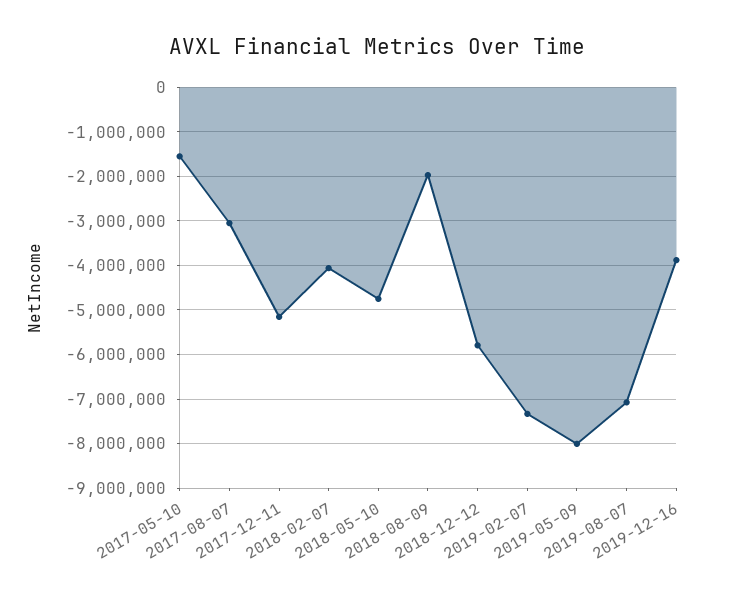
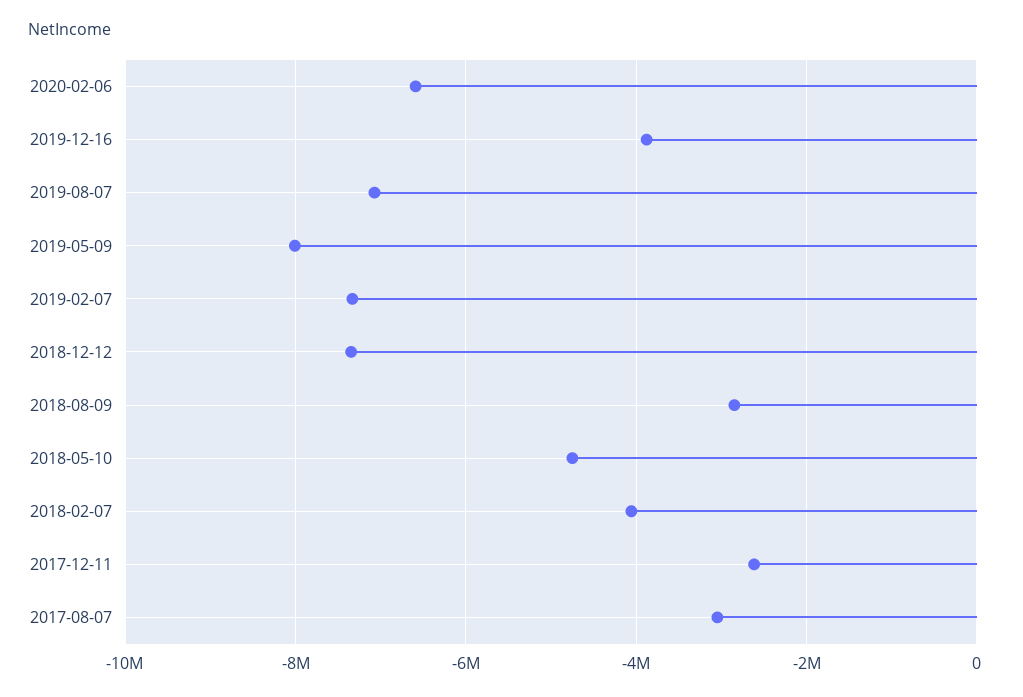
2017-05-10: -1600000 -> none
2017-12-11: -5200000 -> -2600000
2018-08-09: -2000000 -> -2800000
2018-12-12: -5800000 -> -7400000
2020-02-06: none -> -6600000

